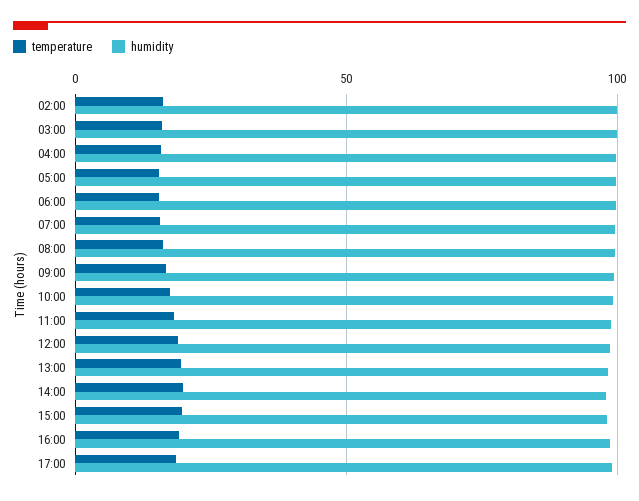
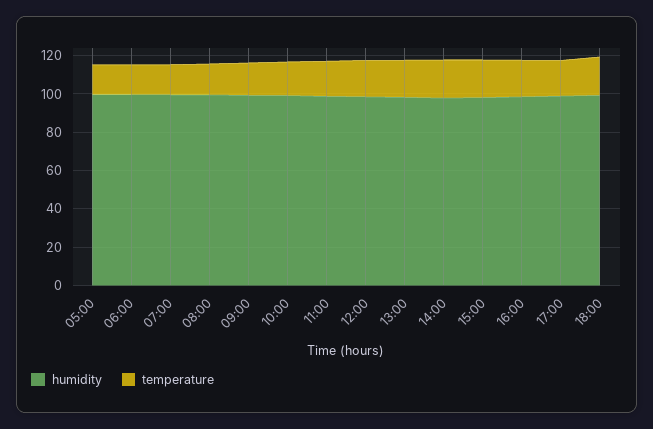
temperature, 02:00: 15 -> none
humidity, 02:00: 100 -> none
temperature, 03:00: 15 -> none
humidity, 03:00: 100 -> none
temperature, 04:00: 15 -> none
humidity, 04:00: 100 -> none
humidity, 18:00: none -> 100
temperature, 18:00: none -> 20

